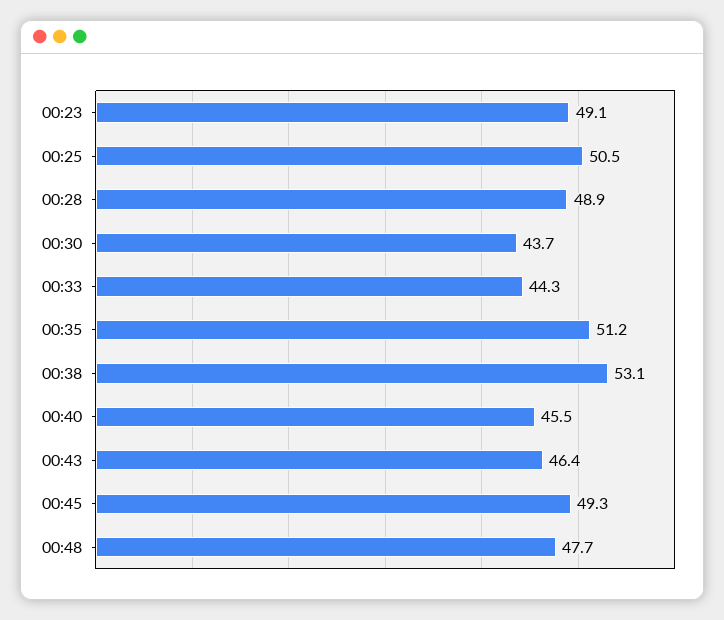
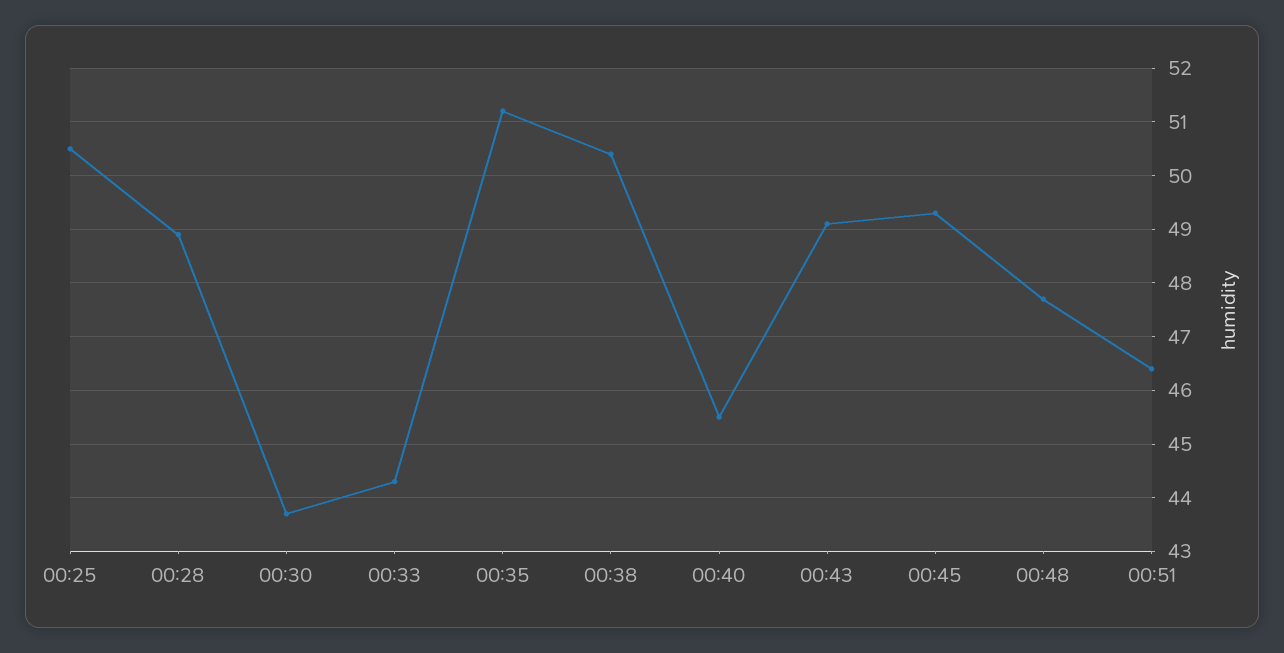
00:23: 49.1 -> none
00:38: 53.1 -> 50.5
00:43: 46.4 -> 49
00:51: none -> 46.5

